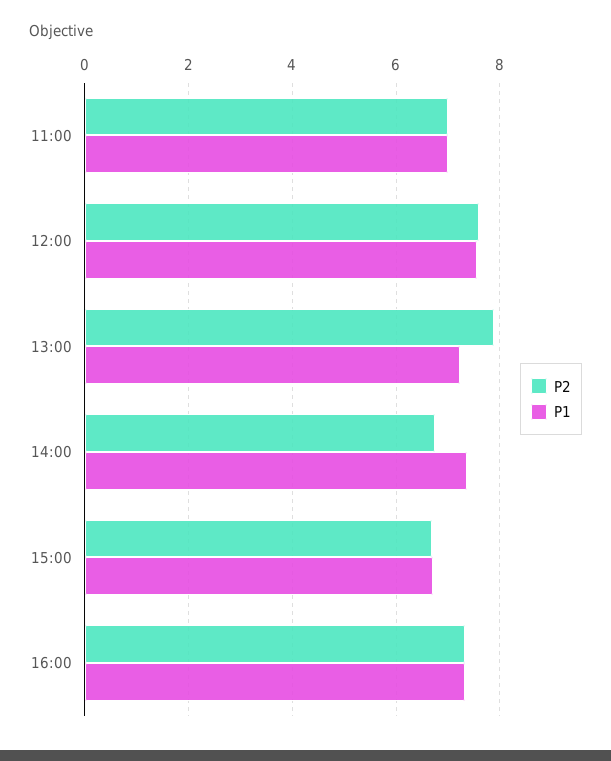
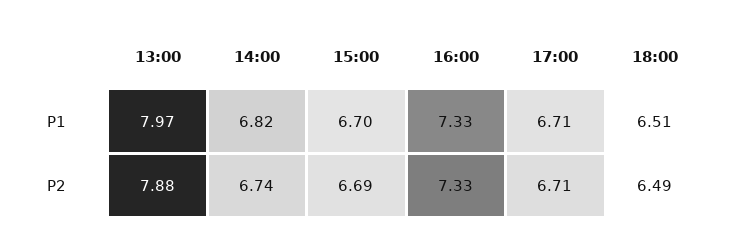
P2, 11:00: 7 -> none
P1, 11:00: 7 -> none
P2, 12:00: 7.6 -> none
P1, 12:00: 7.6 -> none
P1, 13:00: 7.2 -> 7.97
P1, 14:00: 7.4 -> 6.82
P1, 17:00: none -> 6.71
P1, 18:00: none -> 6.51
P2, 17:00: none -> 6.71
P2, 18:00: none -> 6.49

